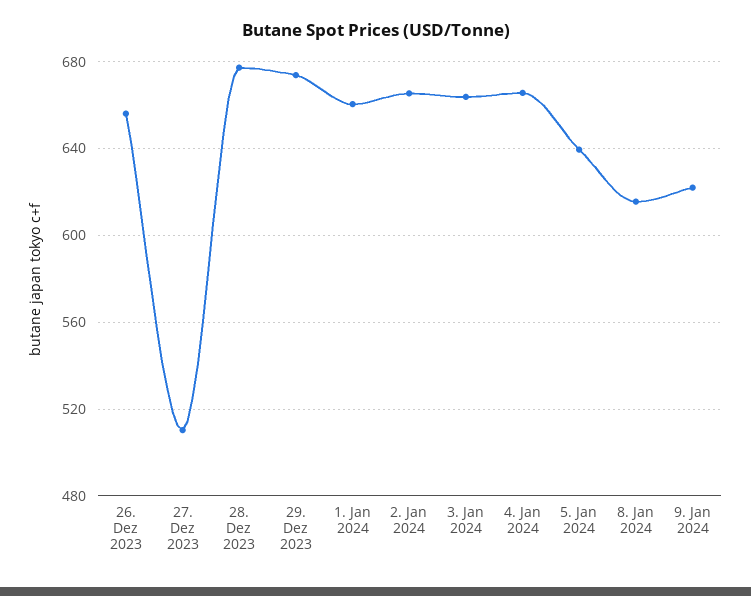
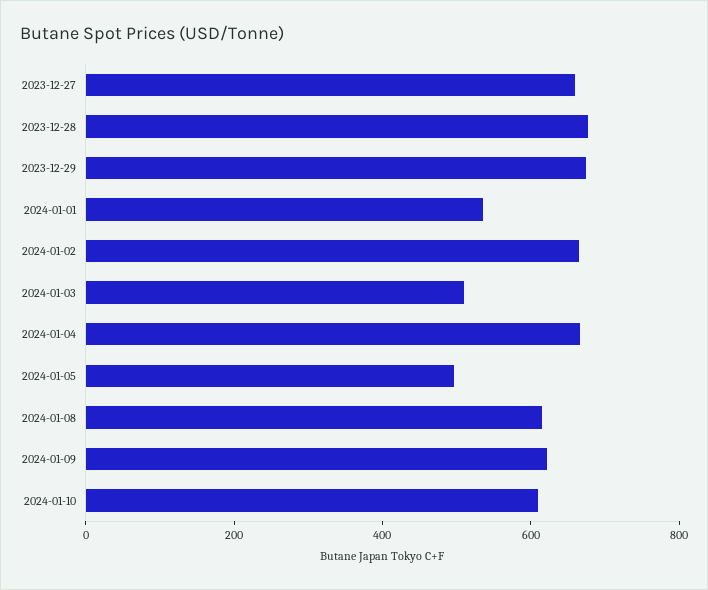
26. Dez 2023: 655 -> none
27. Dez 2023: 510 -> 650
1. Jan 2024: 660 -> 550
3. Jan 2024: 665 -> 500
5. Jan 2024: 640 -> 500
2024-01-10: none -> 600

